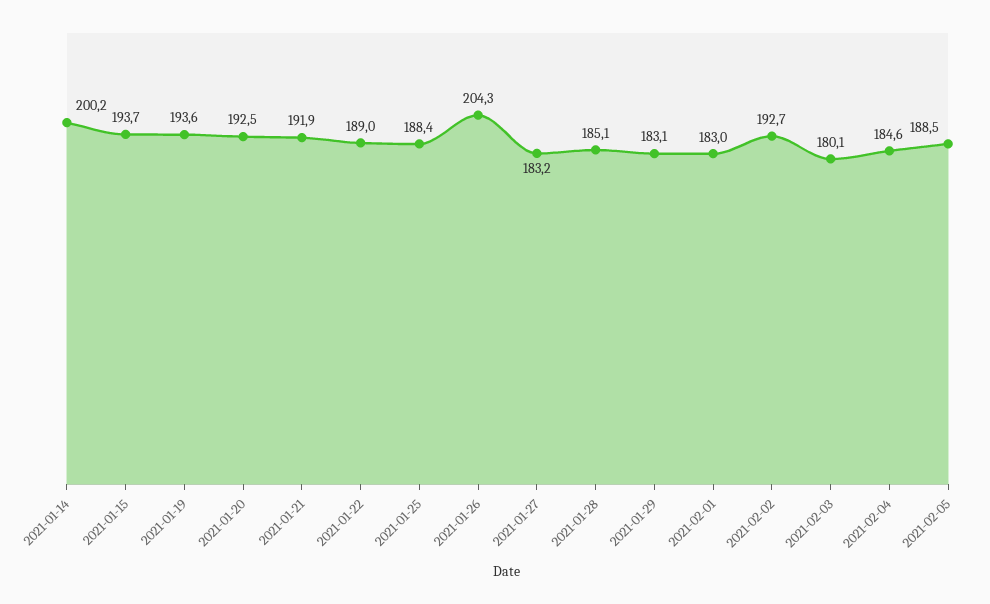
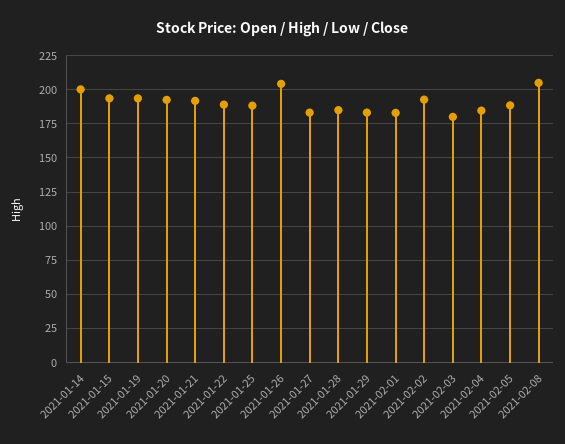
2021-02-08: none -> 205

